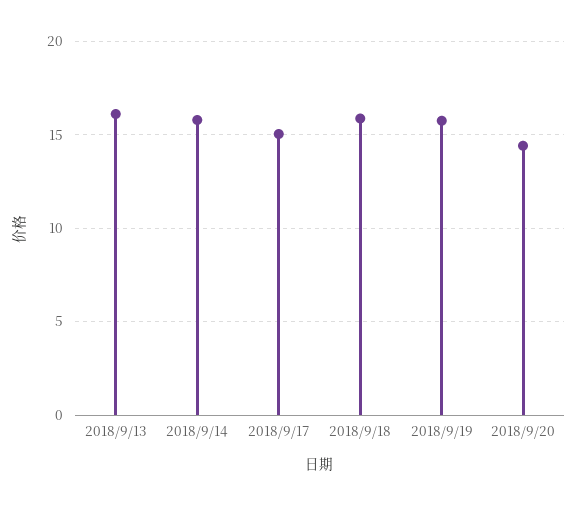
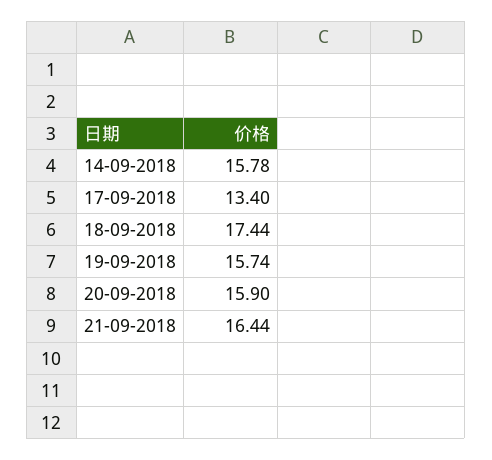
2018/9/13: 16 -> none
2018/9/17: 15 -> 13.4
2018/9/18: 16 -> 17.44
2018/9/20: 14.5 -> 15.9
21-09-2018: none -> 16.44

